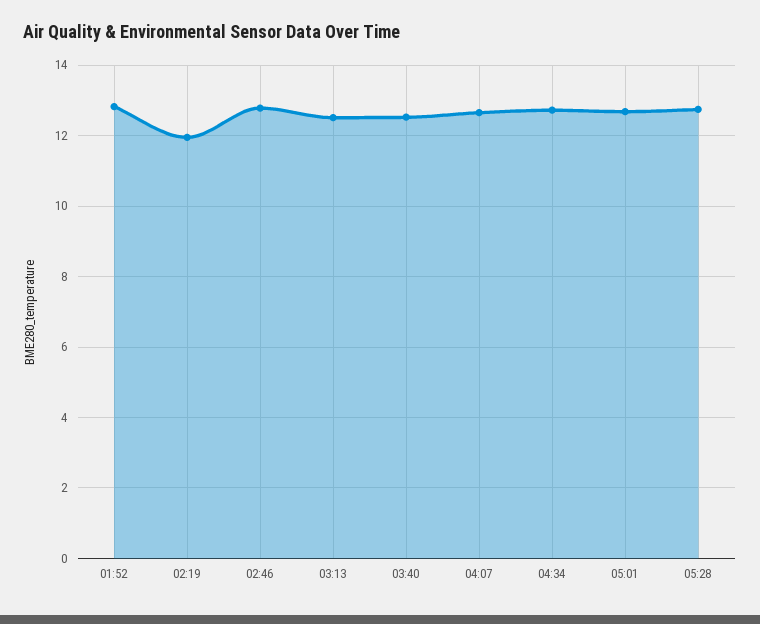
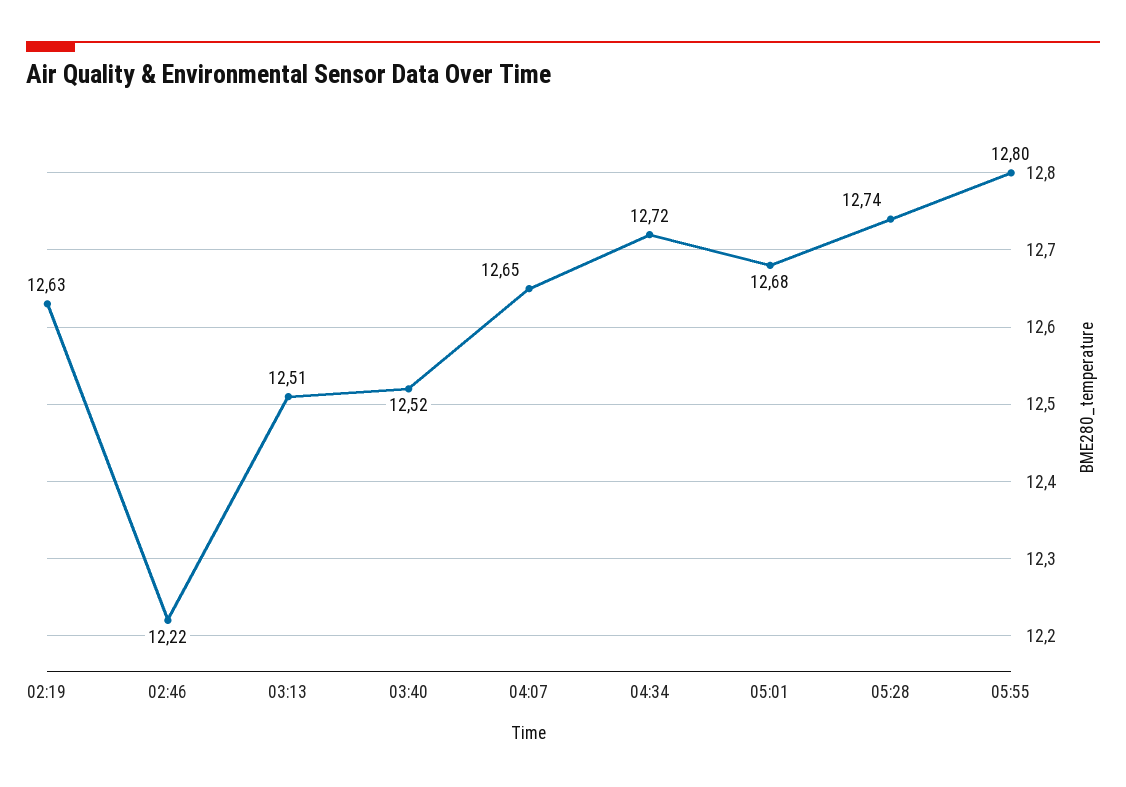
01:52: 12.8 -> none
02:19: 12 -> 12.63
02:46: 12.8 -> 12.22
05:55: none -> 12.8

